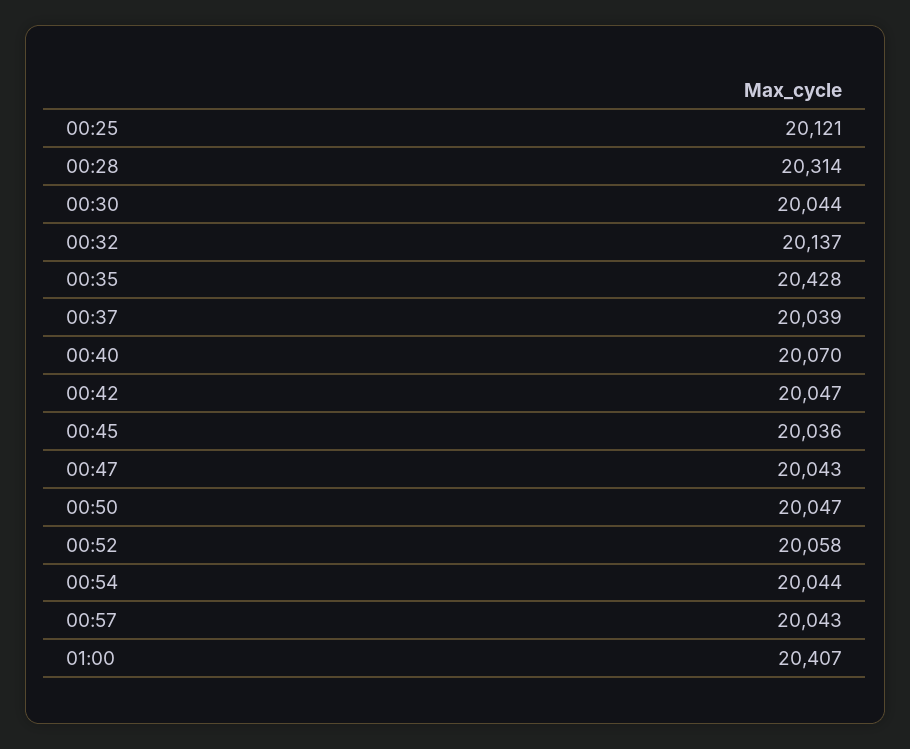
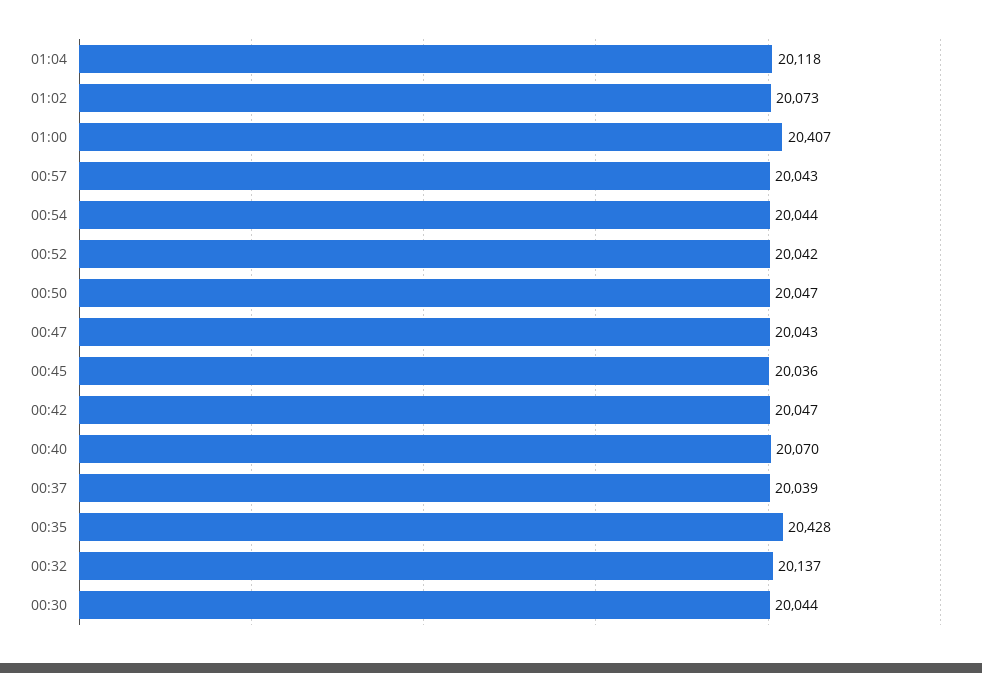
00:25: 20121 -> none
00:28: 20314 -> none
00:52: 20058 -> 20042
01:04: none -> 20118
01:02: none -> 20073

